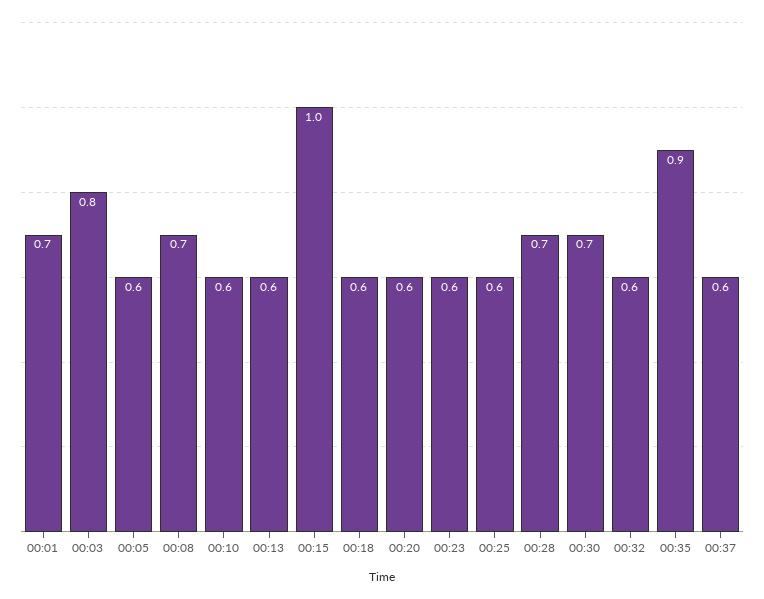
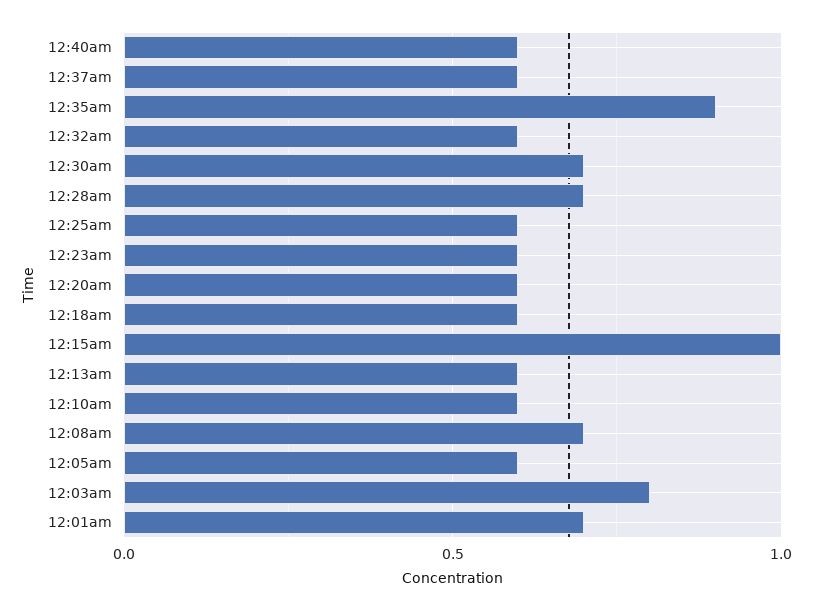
12:40am: none -> 0.6

